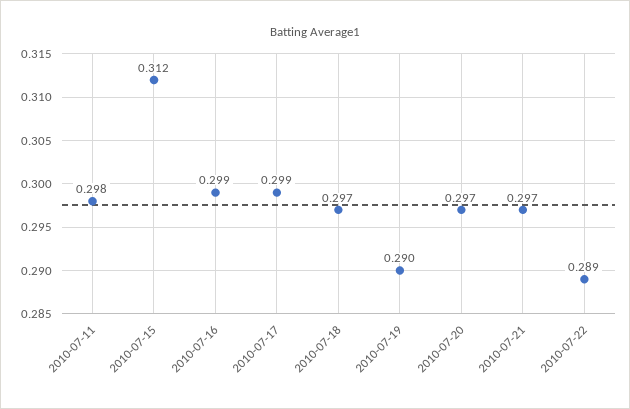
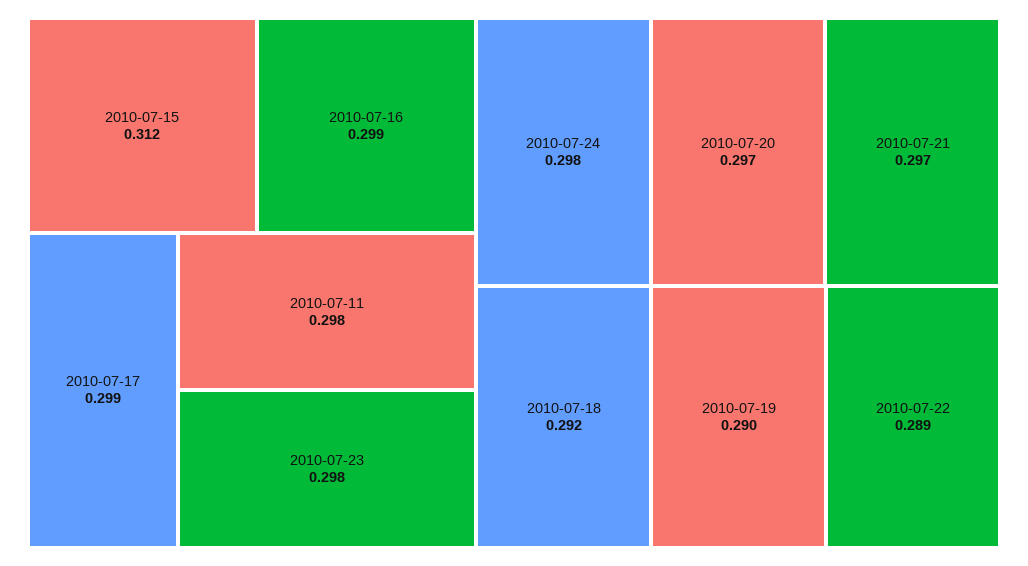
2010-07-18: 0.297 -> 0.292
2010-07-23: none -> 0.298
2010-07-24: none -> 0.298

